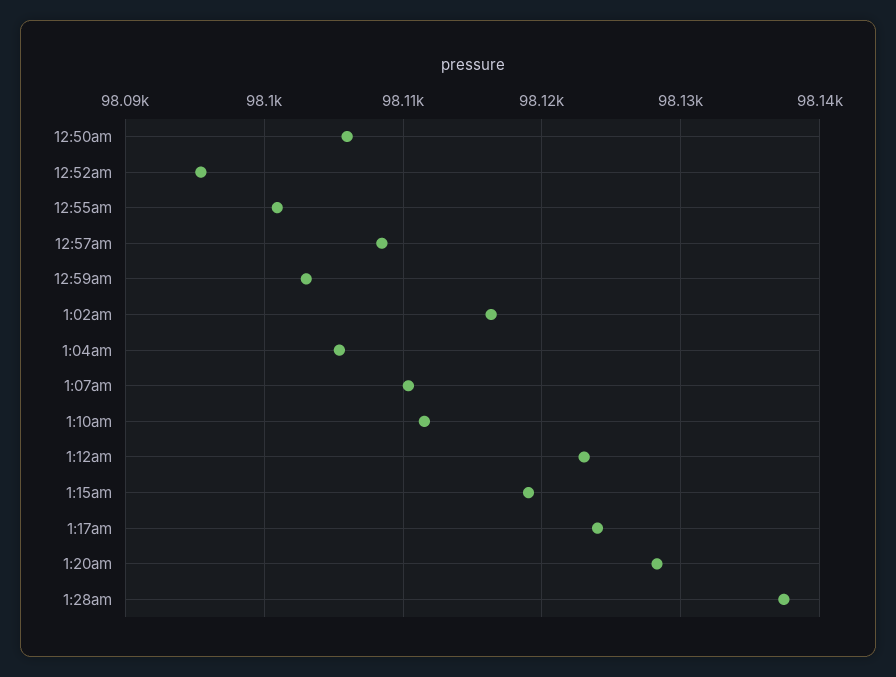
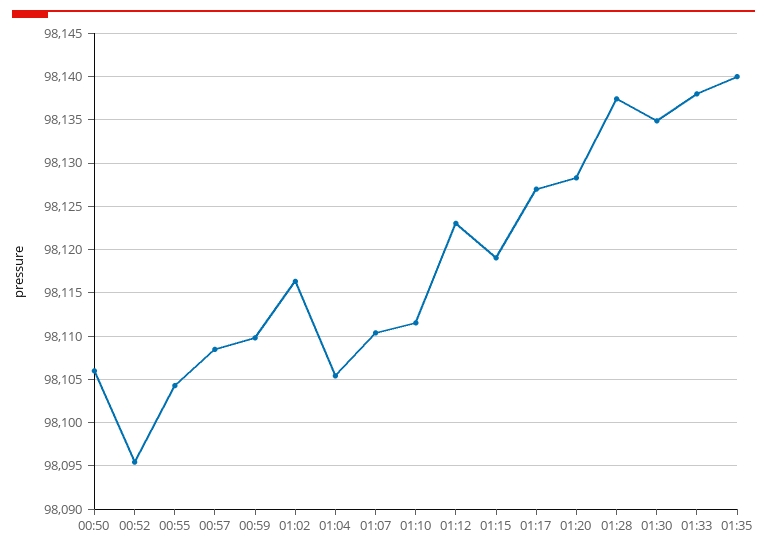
12:55am: 98101 -> 98104
12:59am: 98103 -> 98110
1:17am: 98124 -> 98127
01:30: none -> 98135
01:33: none -> 98138
01:35: none -> 98140

